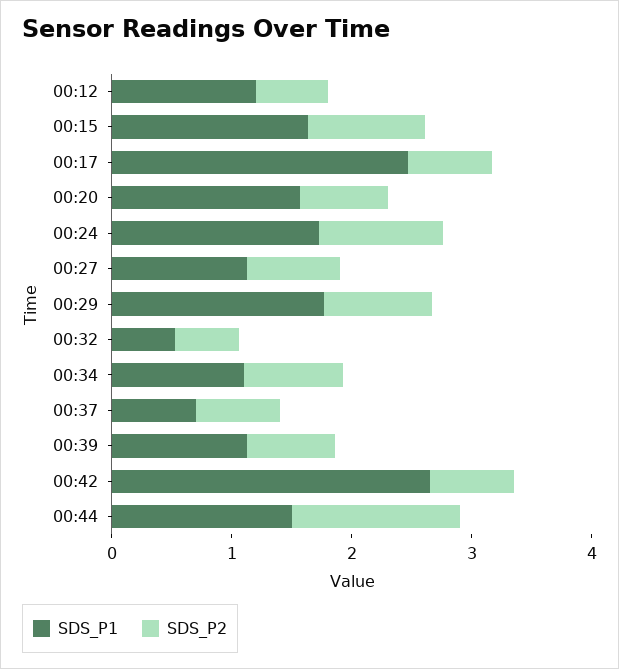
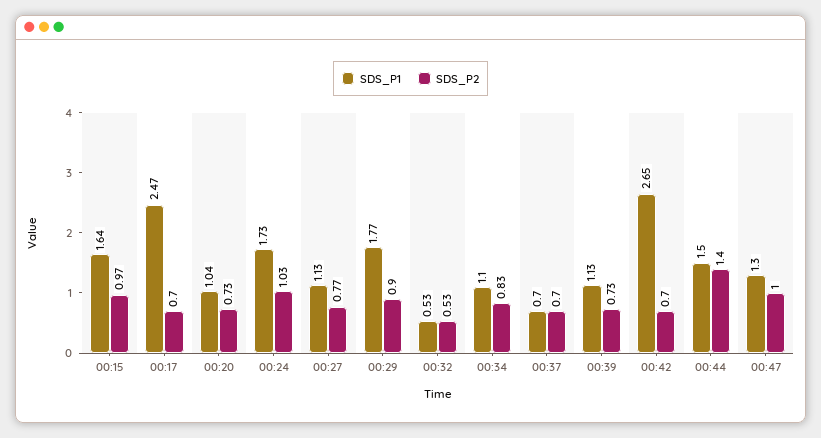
SDS_P1, 00:12: 1.2 -> none
SDS_P2, 00:12: 0.6 -> none
SDS_P1, 00:20: 1.6 -> 1.04
SDS_P1, 00:47: none -> 1.3
SDS_P2, 00:47: none -> 1

